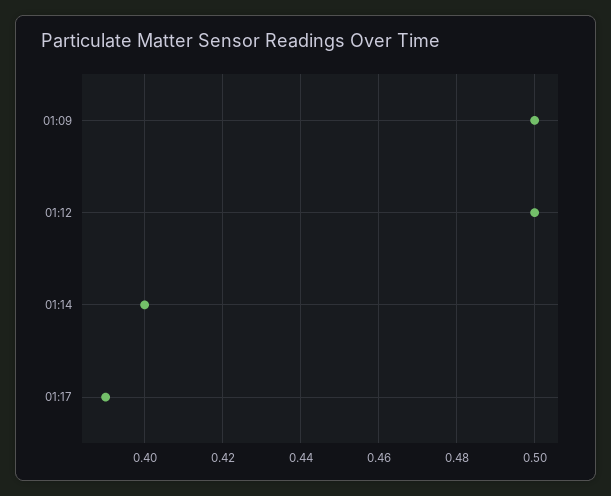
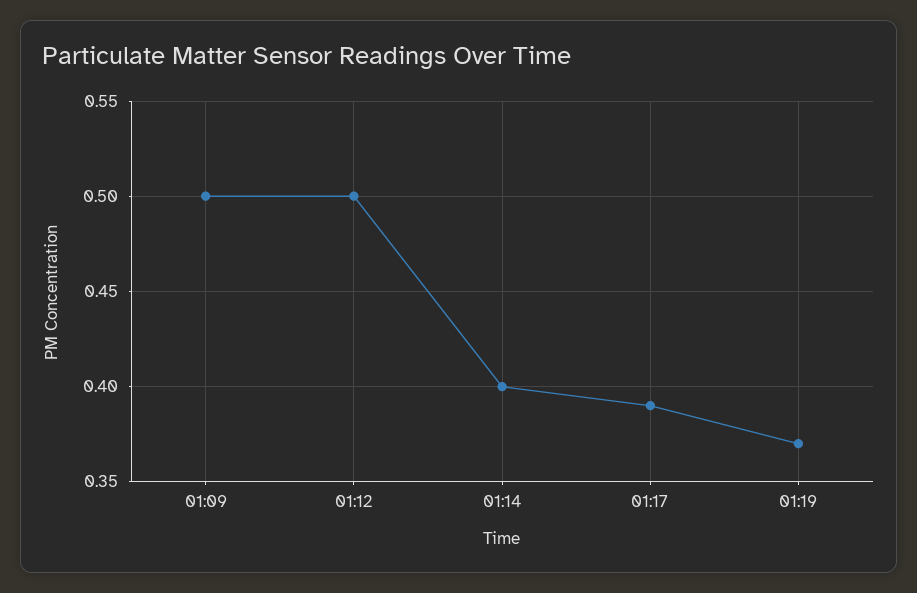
01:19: none -> 0.37

